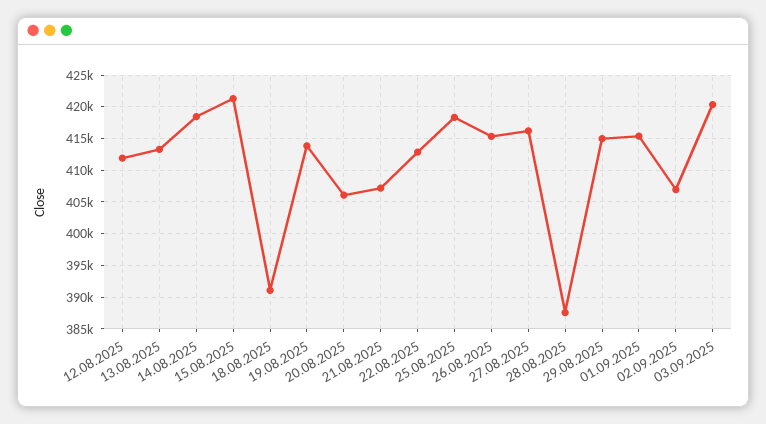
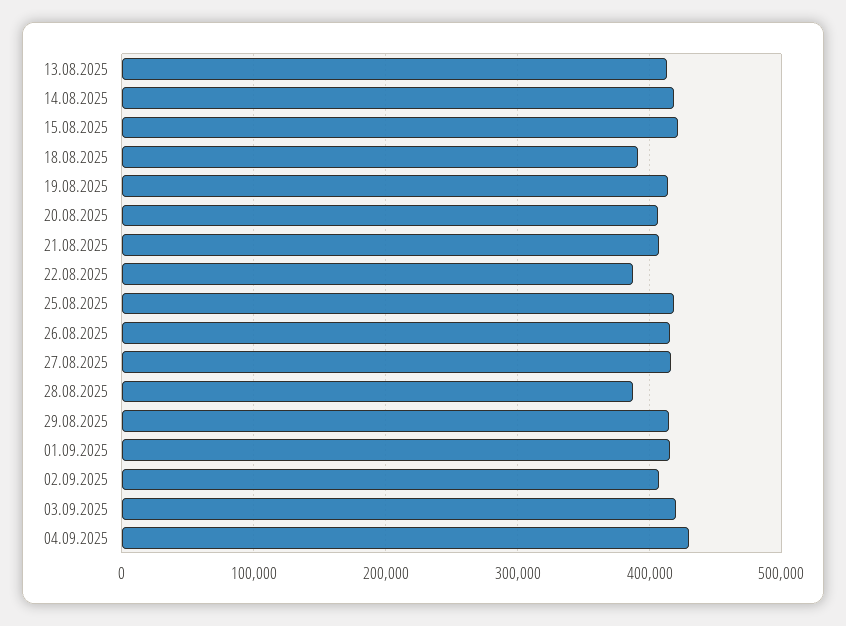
12.08.2025: 412000 -> none
22.08.2025: 413000 -> 390000
04.09.2025: none -> 430000

